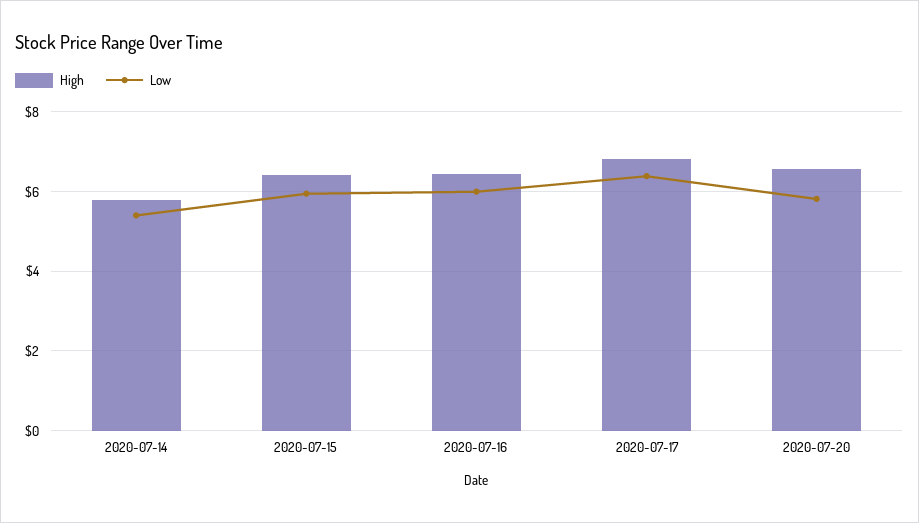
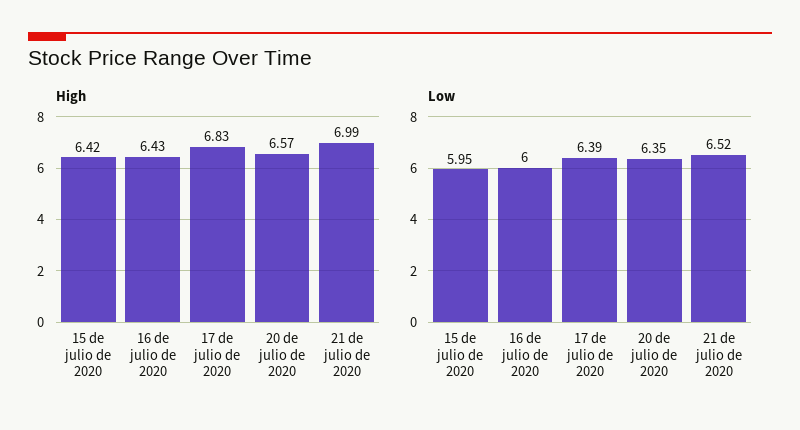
High, 2020-07-14: 5.8 -> none
Low, 2020-07-14: 5.4 -> none
Low, 2020-07-20: 5.8 -> 6.35
High, 21 de julio de 2020: none -> 6.99
Low, 21 de julio de 2020: none -> 6.52

